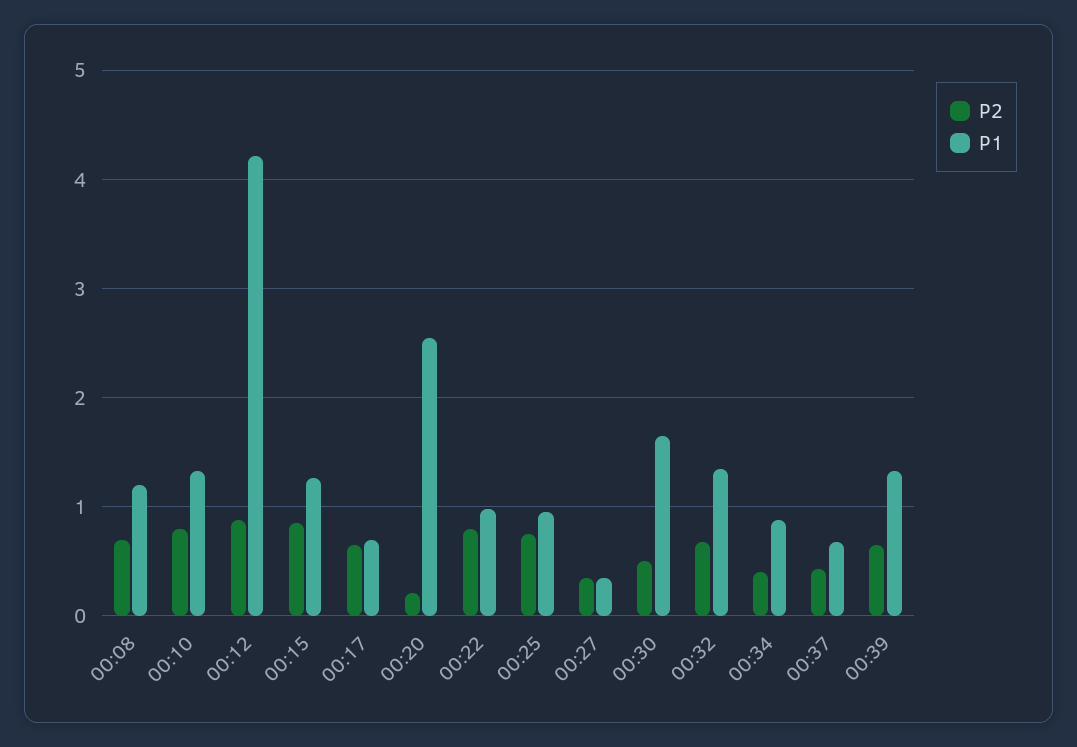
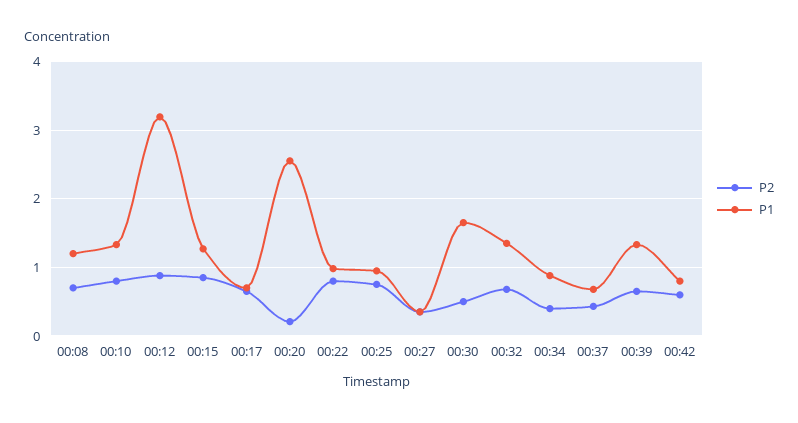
P1, 00:12: 4.2 -> 3.2
P2, 00:42: none -> 0.6
P1, 00:42: none -> 0.8

